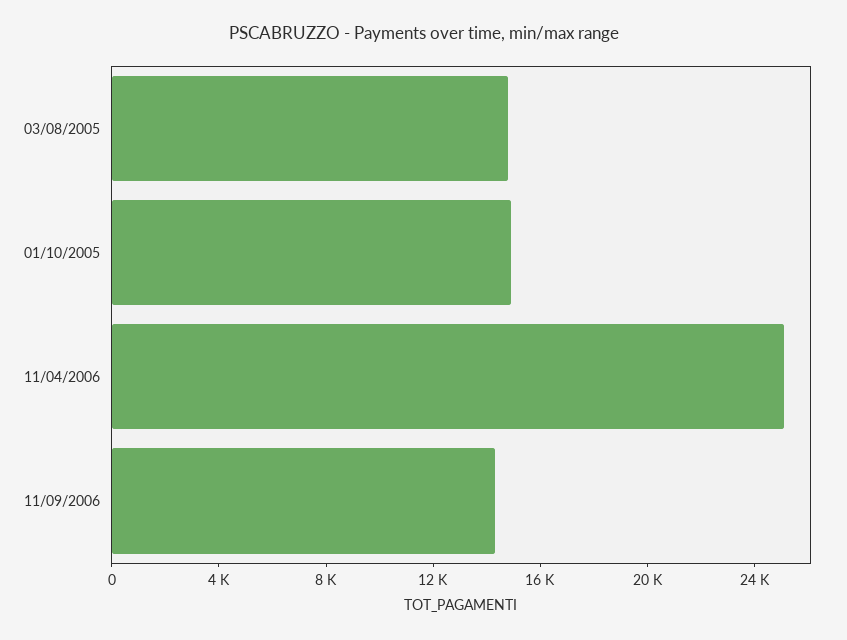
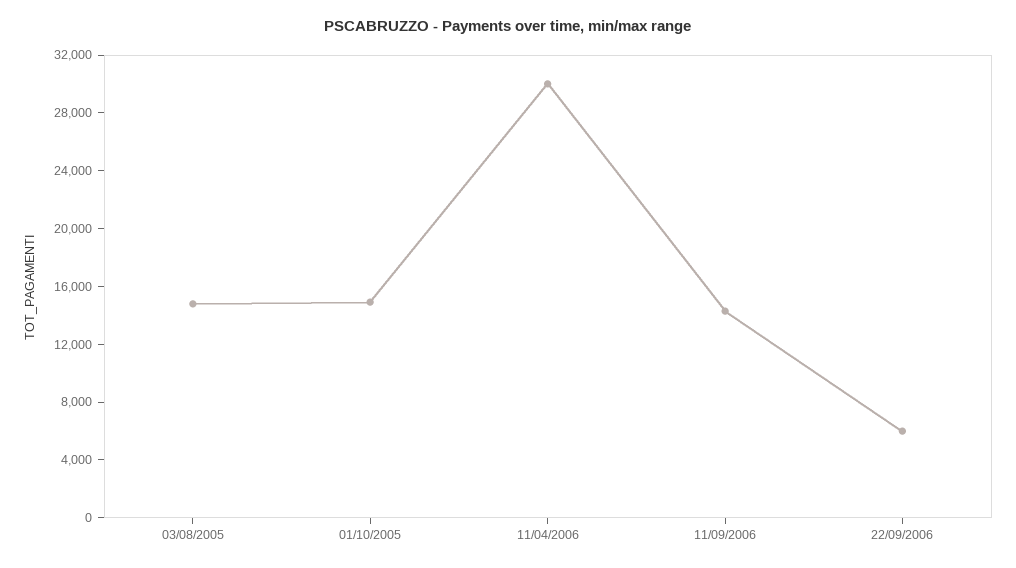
11/04/2006: 25000 -> 30000
22/09/2006: none -> 6000

